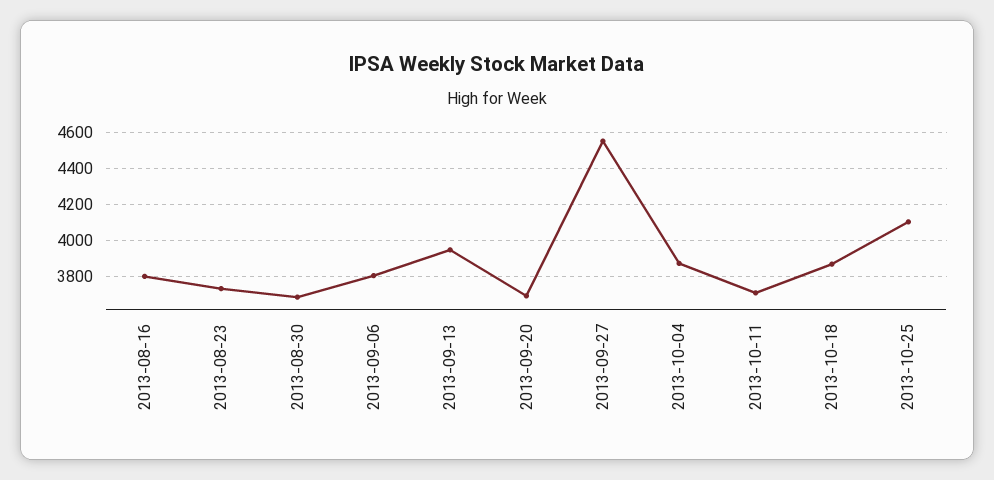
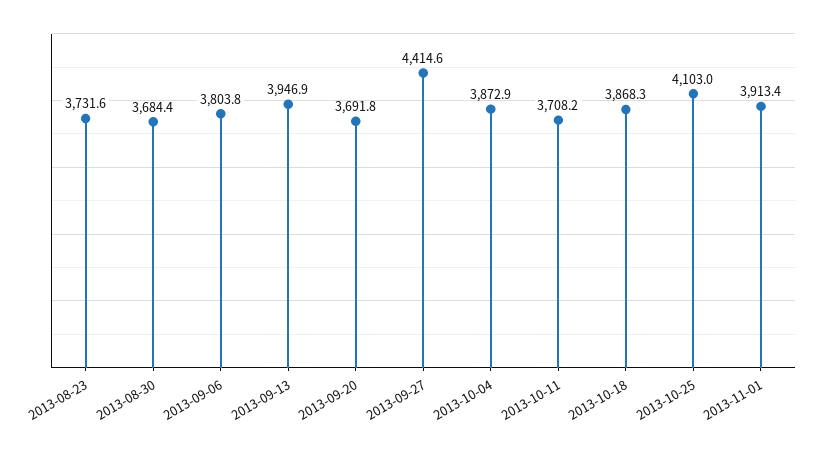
2013-08-16: 3800 -> none
2013-09-27: 4550 -> 4414.6
2013-11-01: none -> 3913.4

